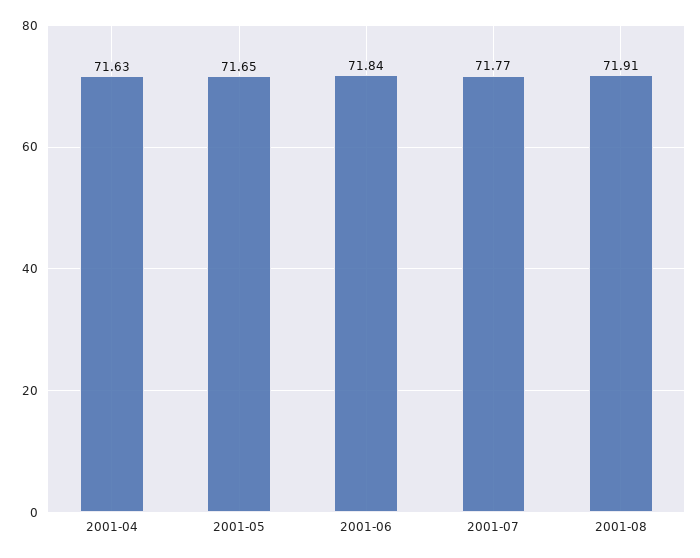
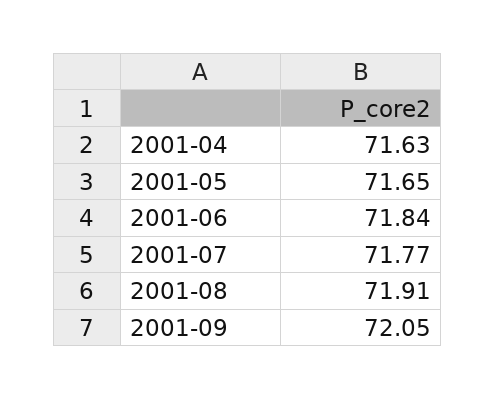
2001-09: none -> 72.05

